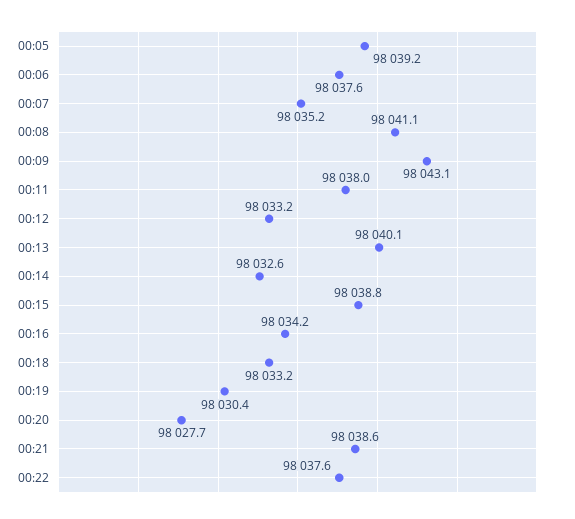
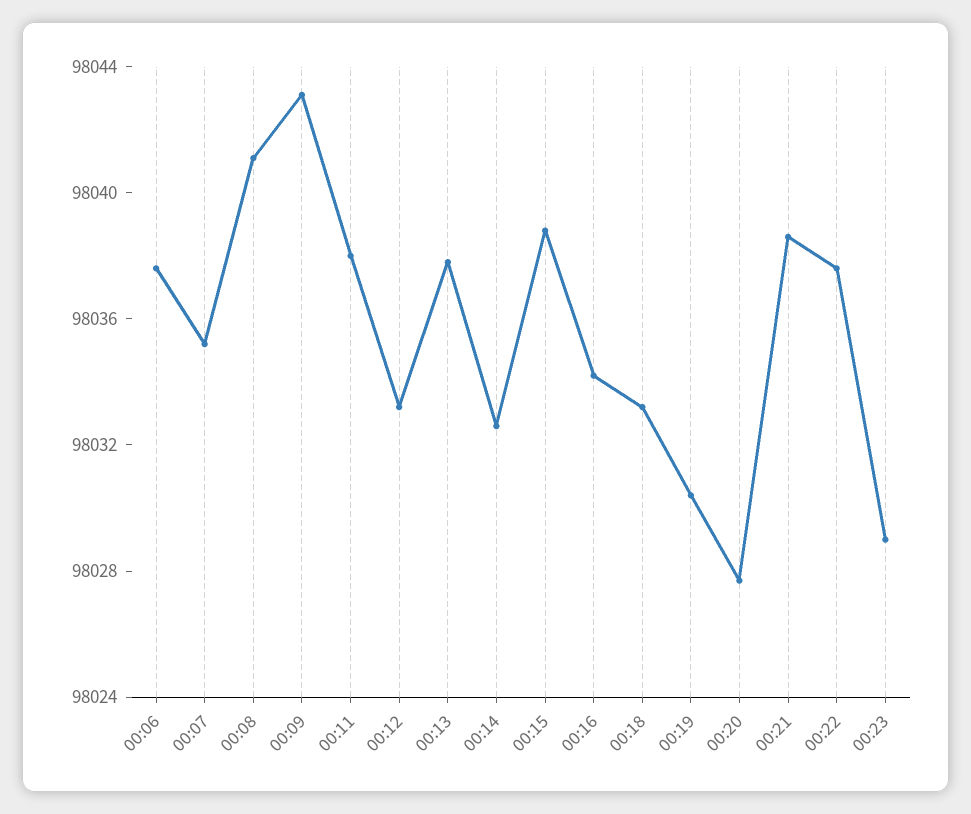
00:05: 98039.2 -> none
00:13: 98040.1 -> 98038
00:23: none -> 98029

